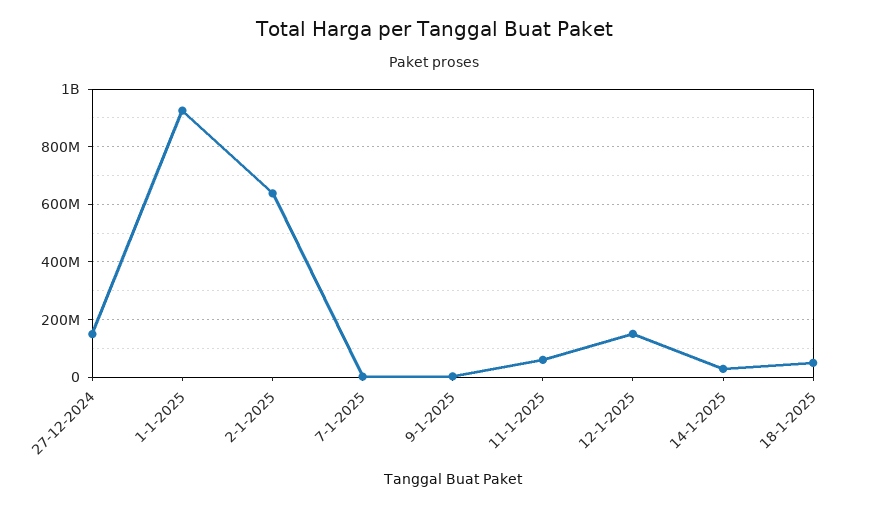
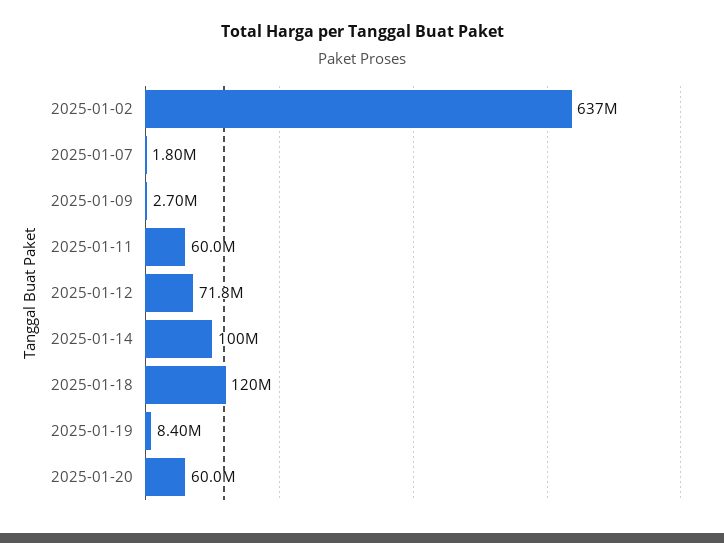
27-12-2024: 150000000 -> none
1-1-2025: 925000000 -> none
12-1-2025: 150000000 -> 71800000
14-1-2025: 25000000 -> 100000000
18-1-2025: 50000000 -> 120000000
2025-01-19: none -> 8400000
2025-01-20: none -> 60000000

